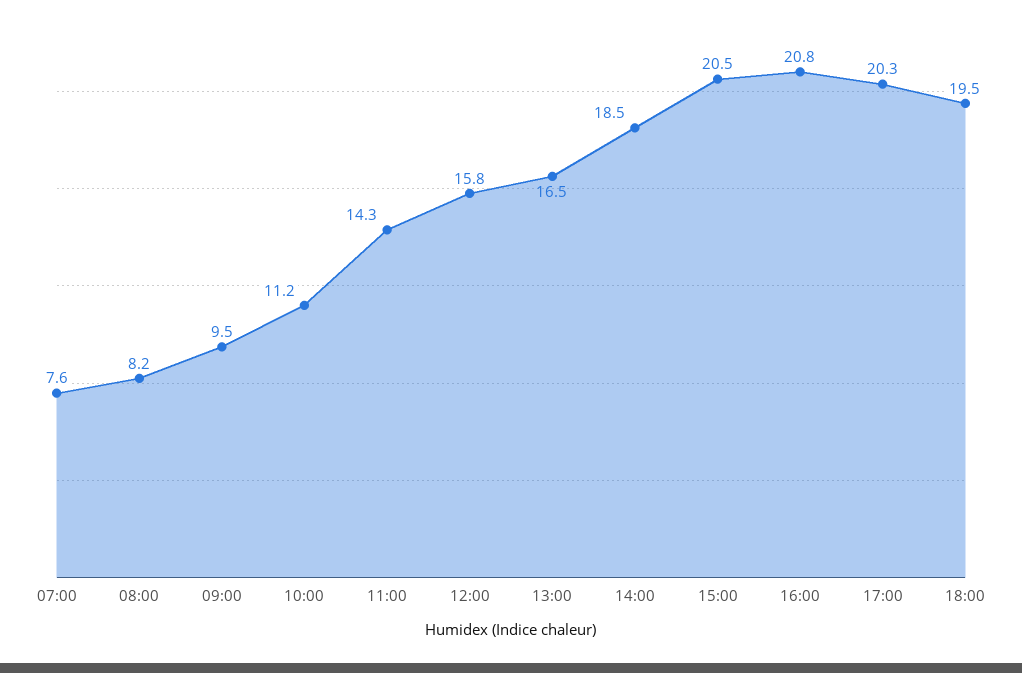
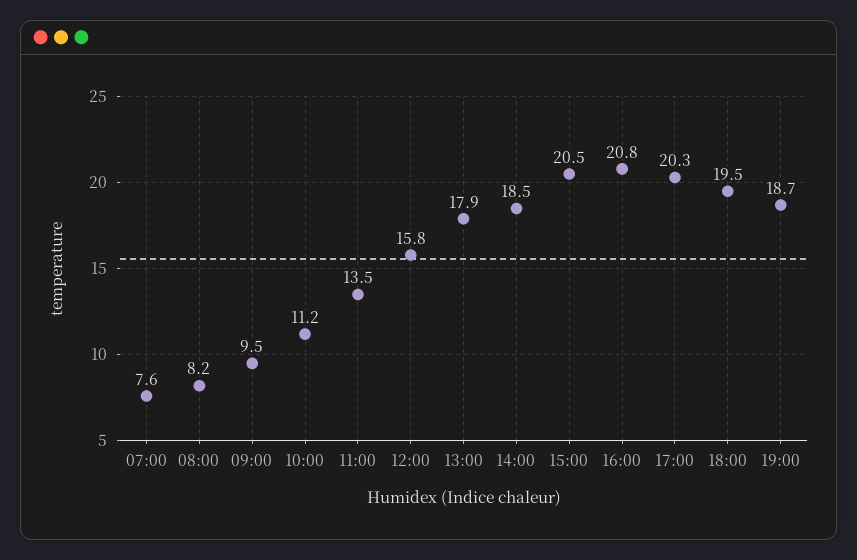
11:00: 14.3 -> 13.5
13:00: 16.5 -> 17.9
19:00: none -> 18.7

